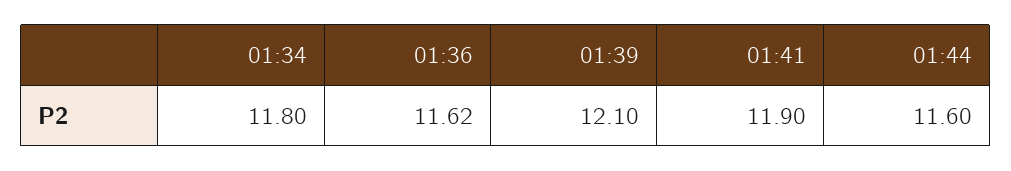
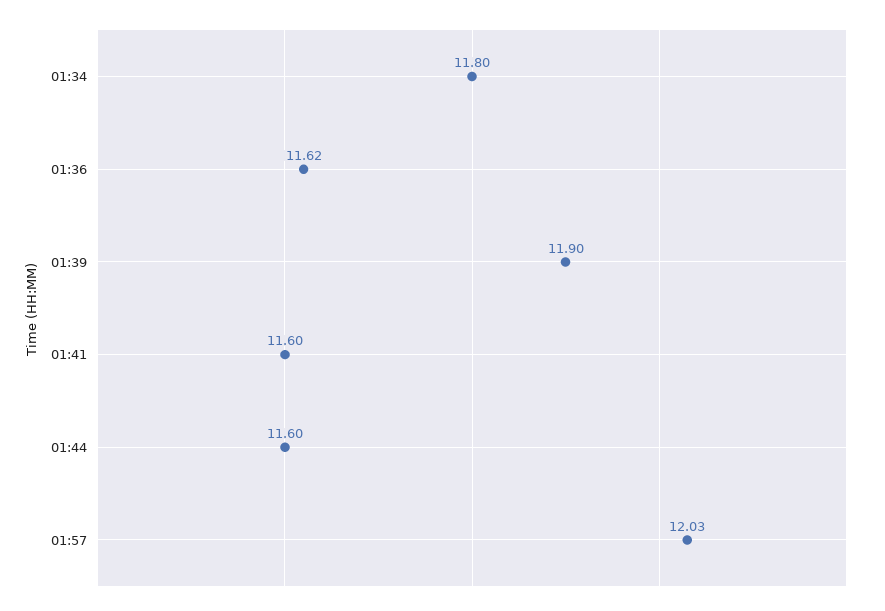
01:39: 12.1 -> 11.9
01:41: 11.9 -> 11.6
01:57: none -> 12.03

